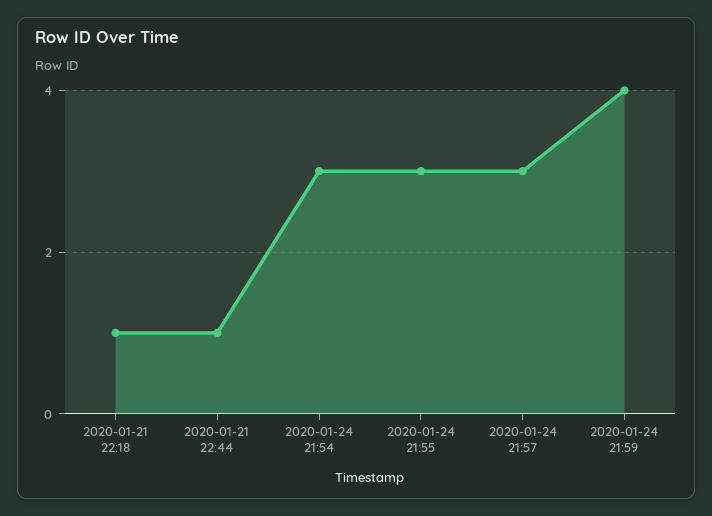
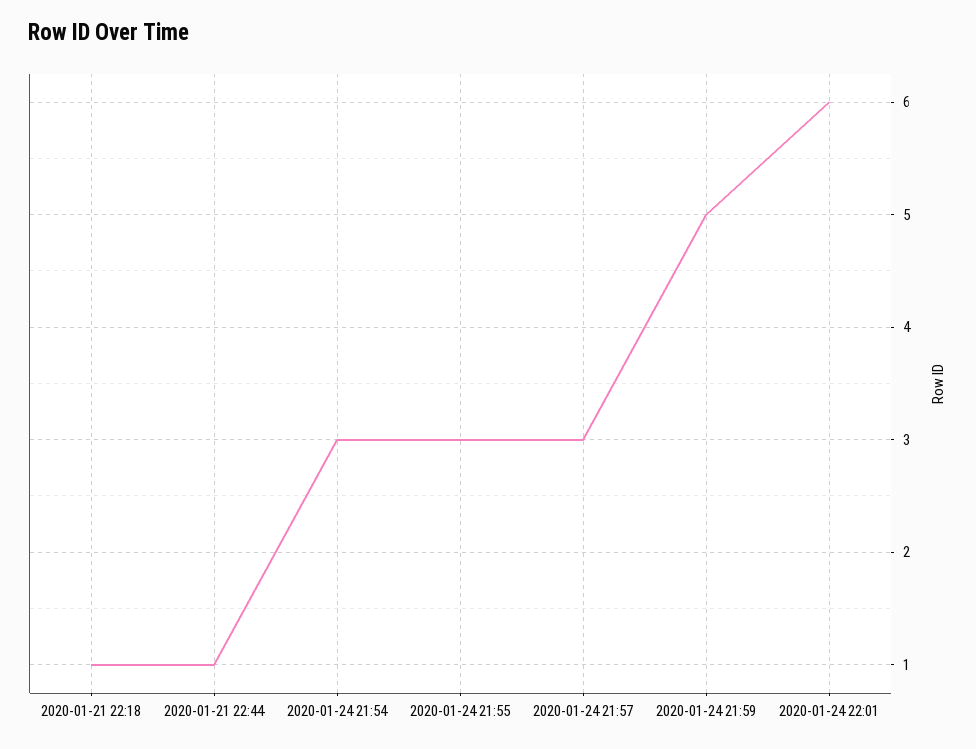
2020-01-24 21:59: 4 -> 5
2020-01-24 22:01: none -> 6

